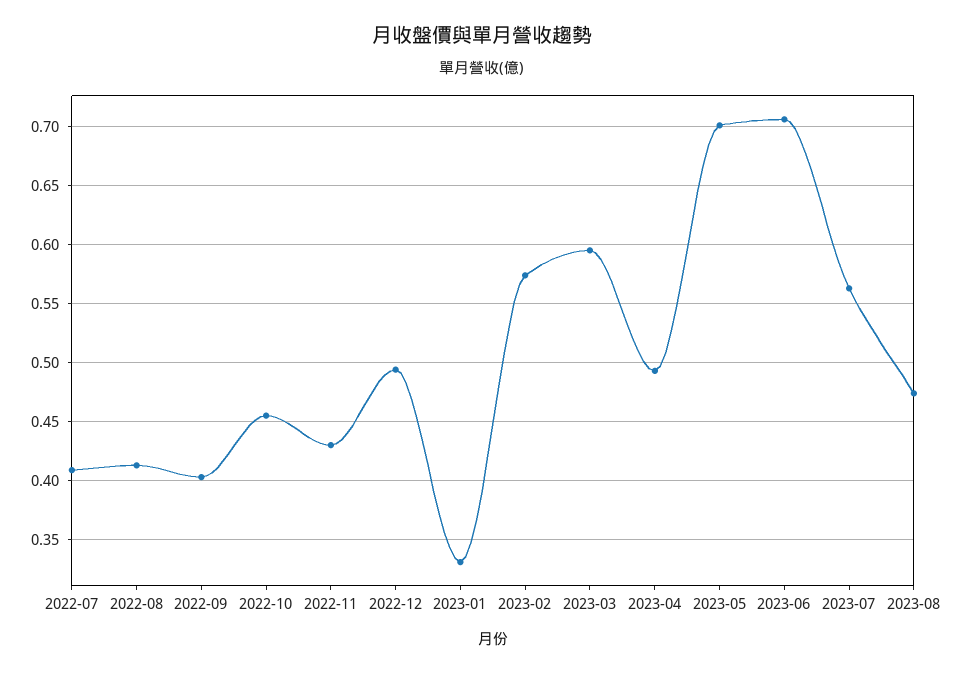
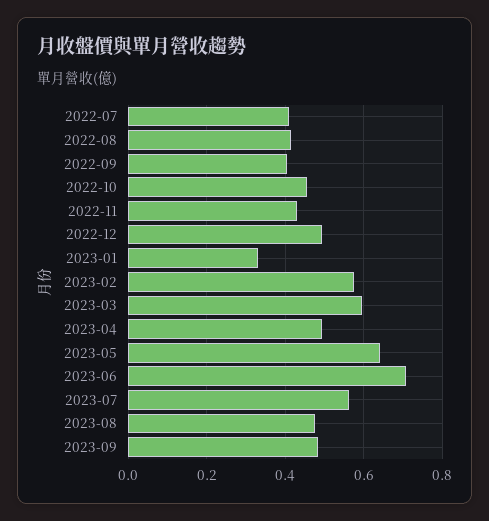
2023-05: 0.7 -> 0.64
2023-09: none -> 0.48

